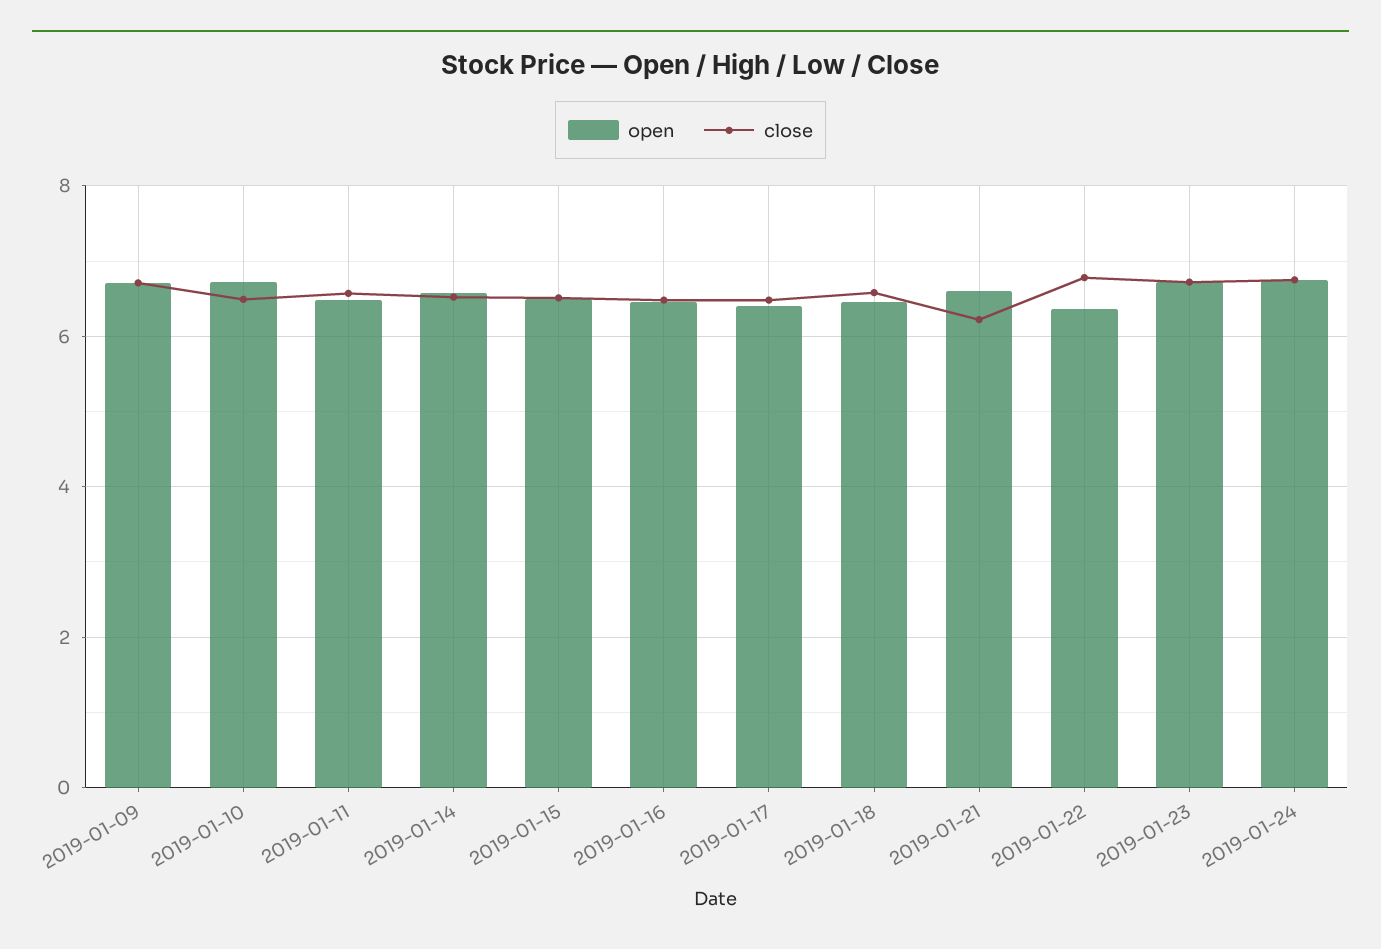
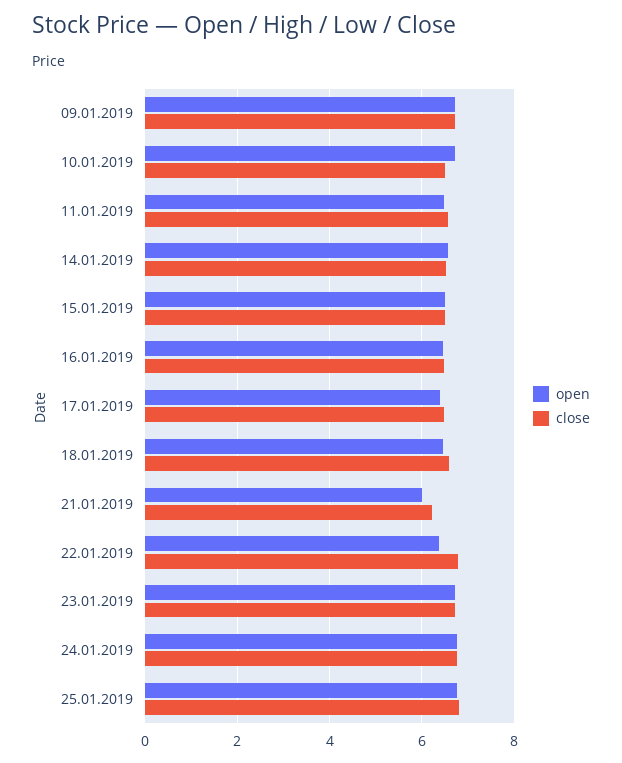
open, 2019-01-21: 6.6 -> 6
open, 25.01.2019: none -> 6.8
close, 25.01.2019: none -> 6.8

